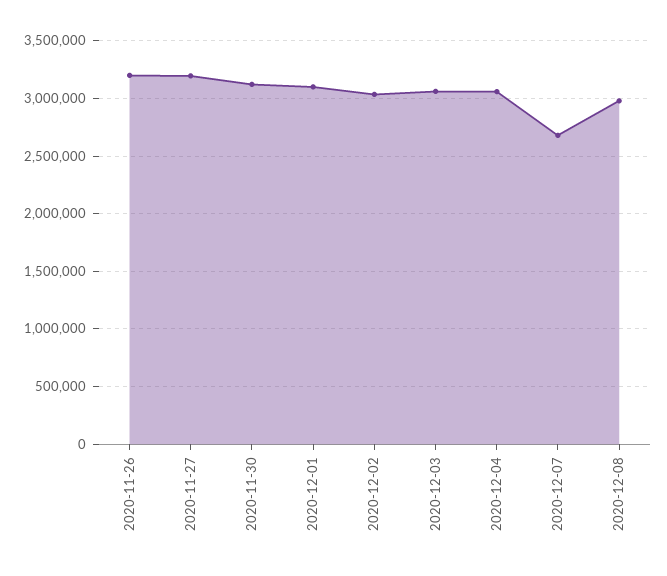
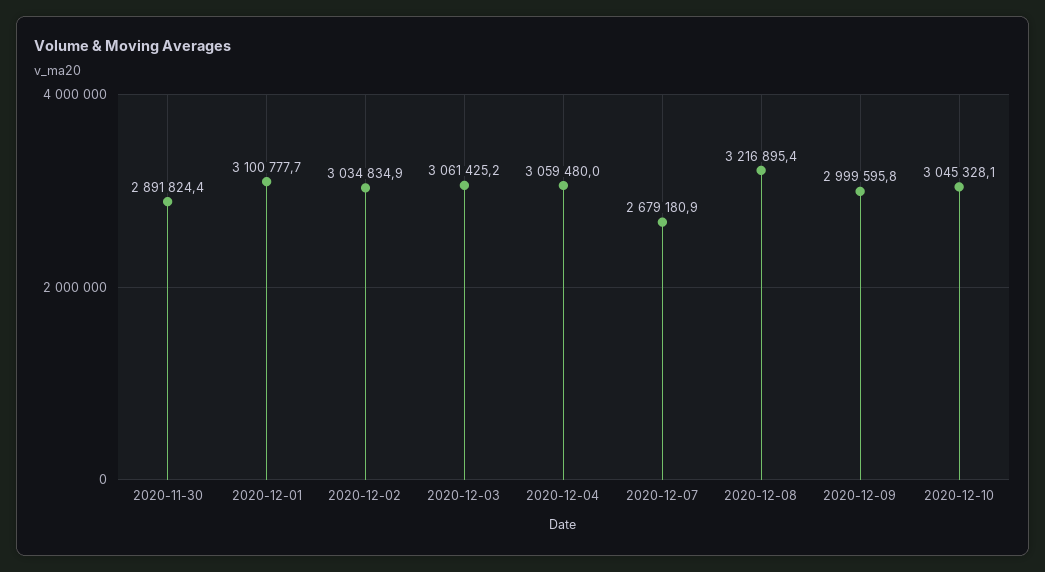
2020-11-26: 3200000 -> none
2020-11-27: 3200000 -> none
2020-11-30: 3100000 -> 2891824.4
2020-12-08: 3000000 -> 3216895.4
2020-12-09: none -> 2999595.8
2020-12-10: none -> 3045328.1

